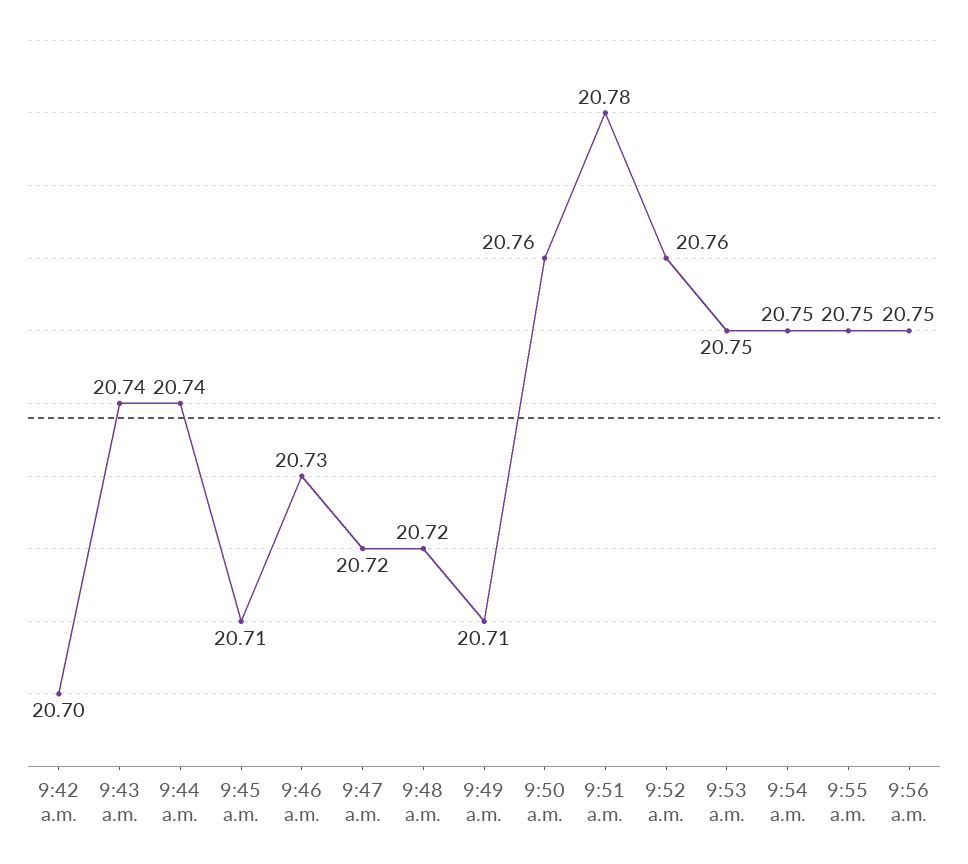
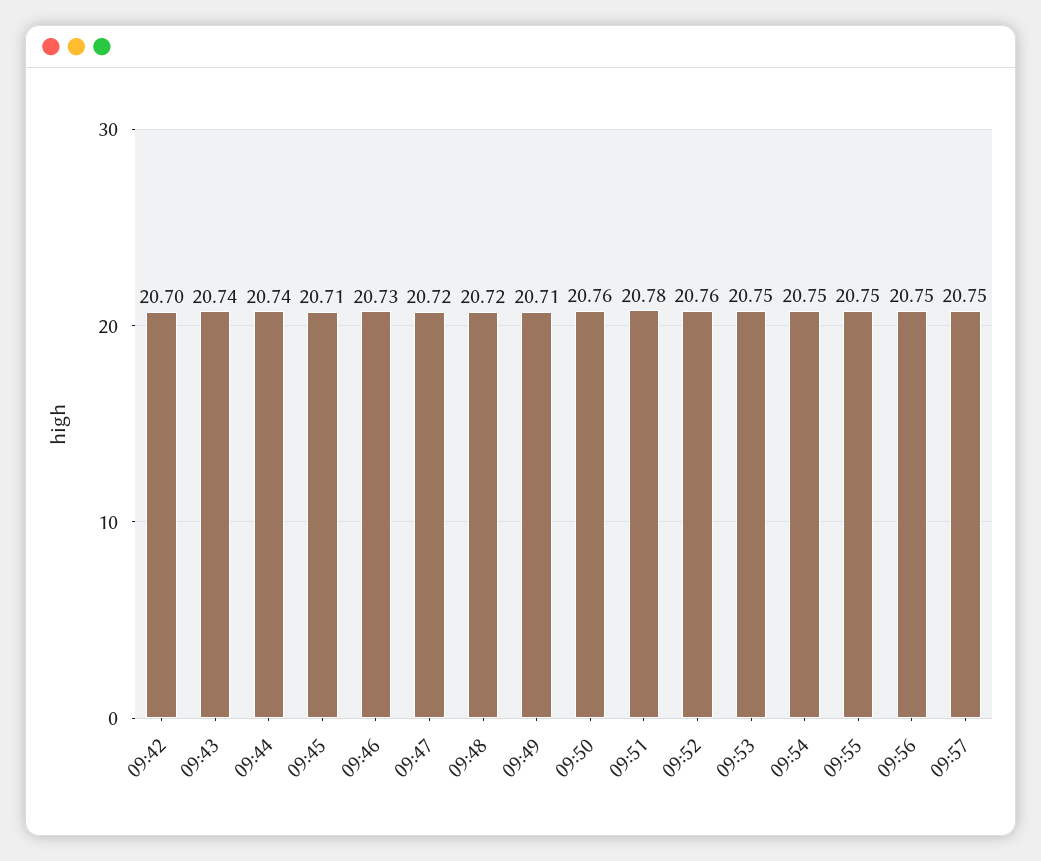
09:57: none -> 20.75

